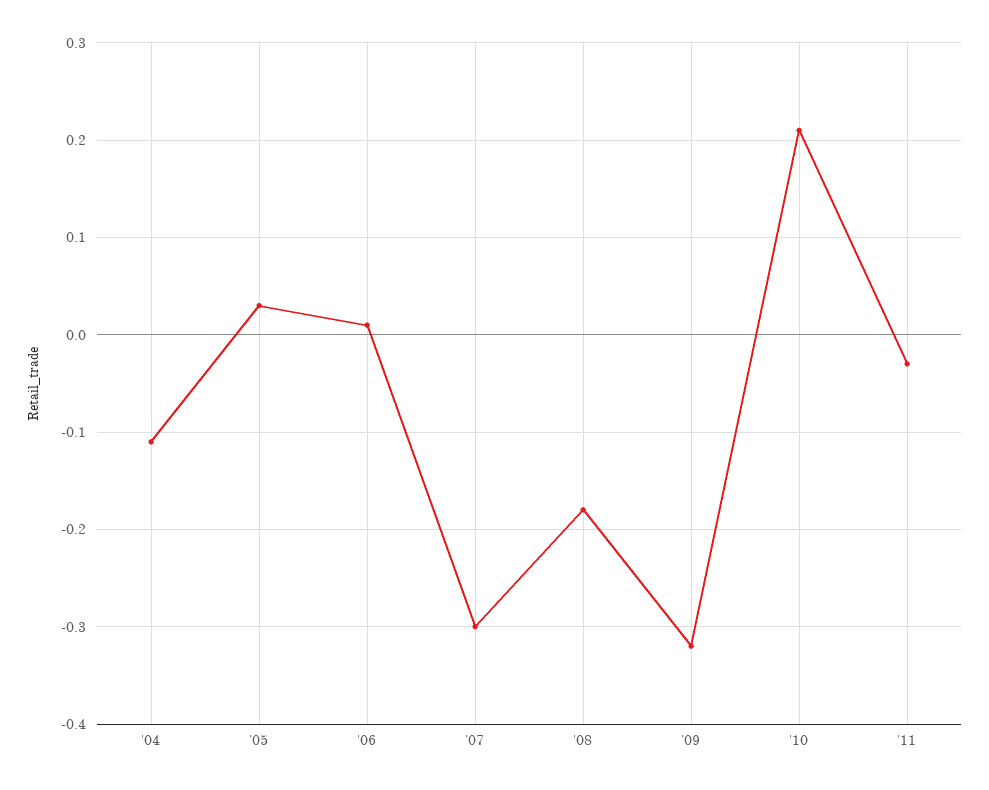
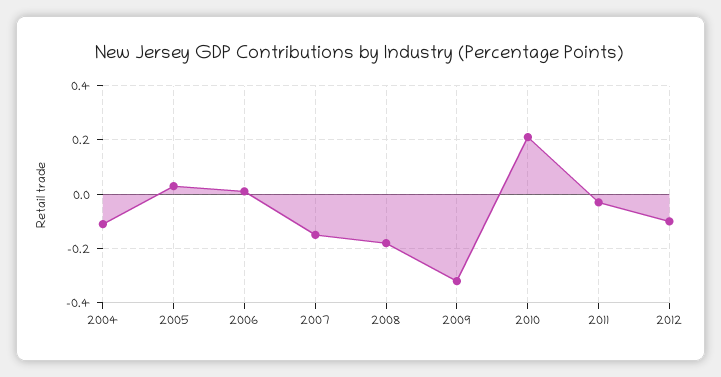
'07: -0.3 -> -0.15
2012: none -> -0.1

